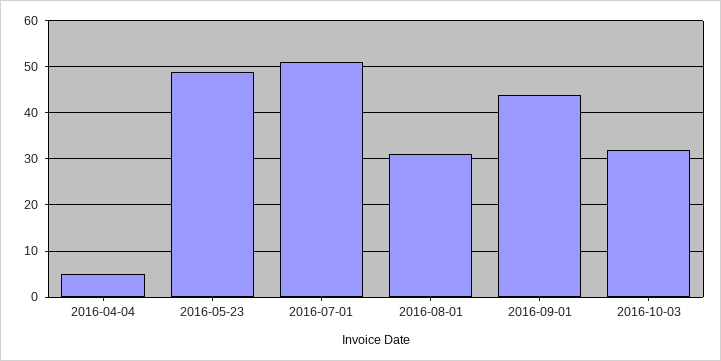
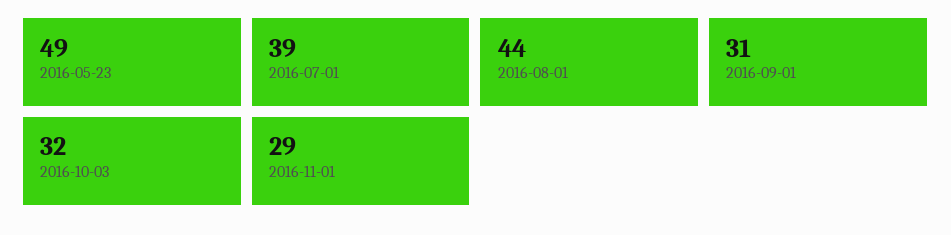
2016-04-04: 5 -> none
2016-07-01: 50 -> 39
2016-08-01: 30 -> 44
2016-09-01: 45 -> 31
2016-11-01: none -> 29

